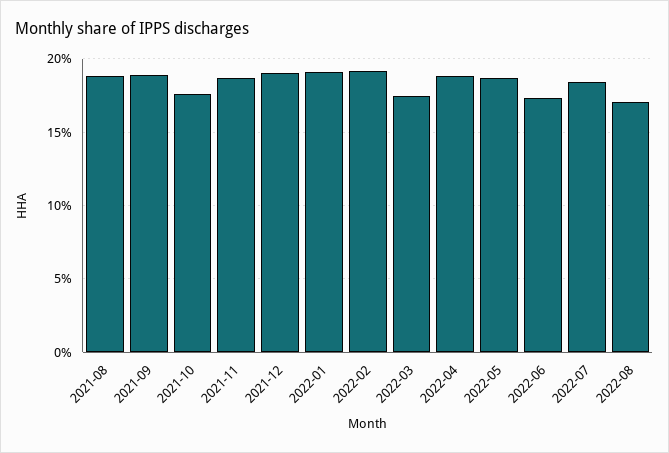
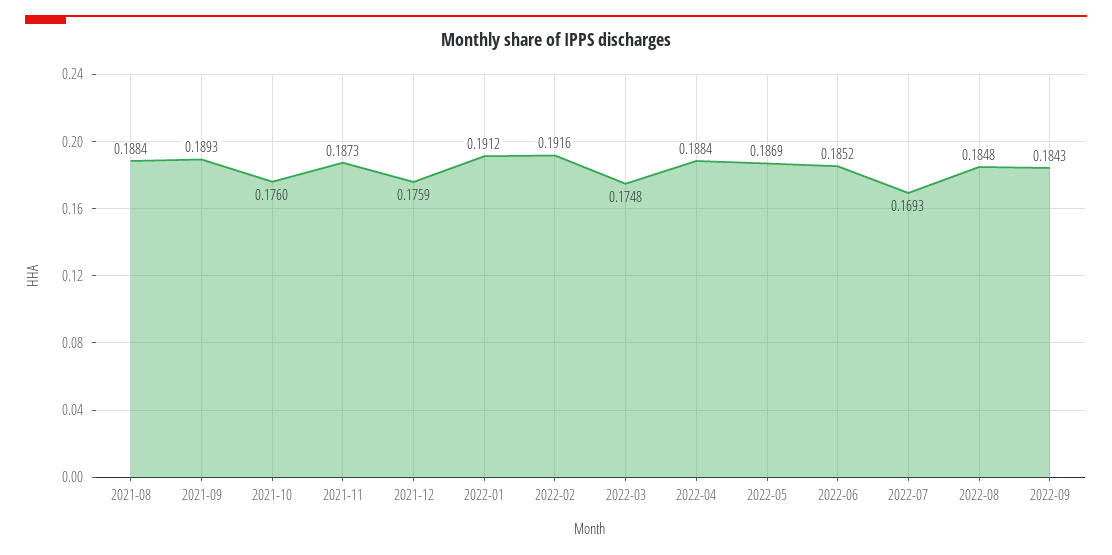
2021-12: 0.19 -> 0.1759
2022-06: 0.175 -> 0.1852
2022-07: 0.185 -> 0.1693
2022-08: 0.17 -> 0.1848
2022-09: none -> 0.1843

